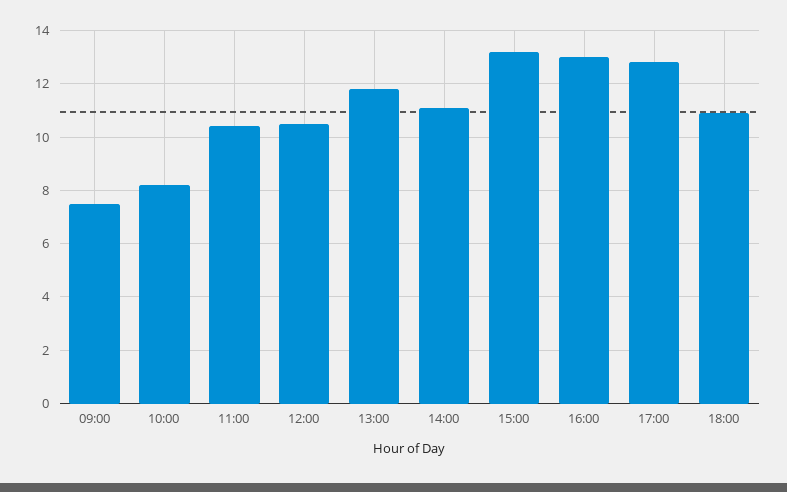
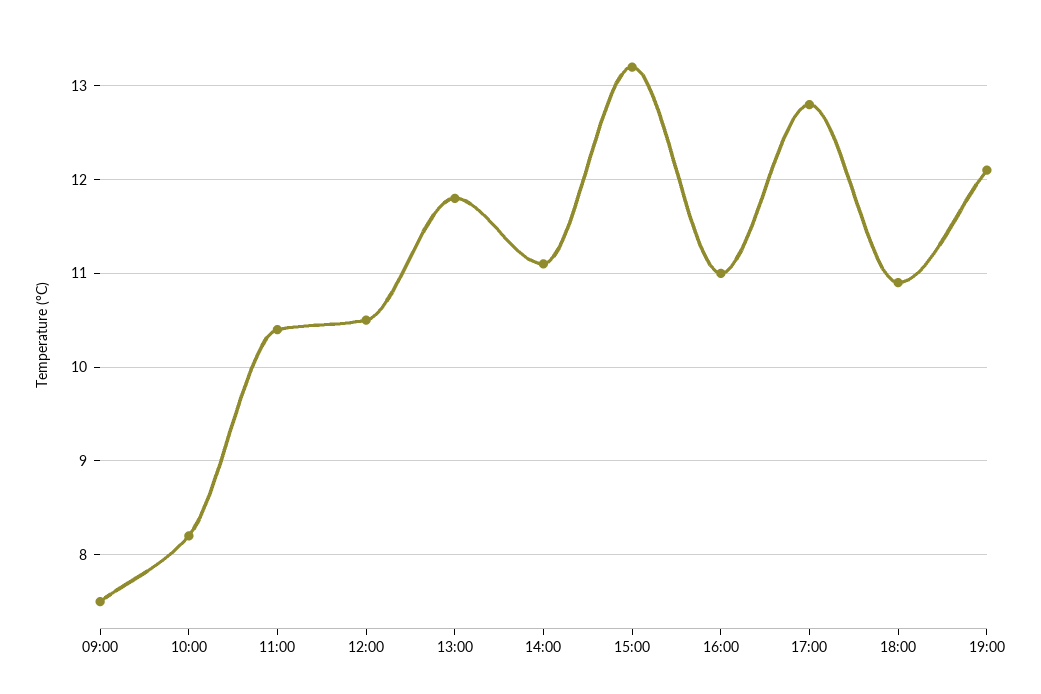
16:00: 13 -> 11
19:00: none -> 12.1

